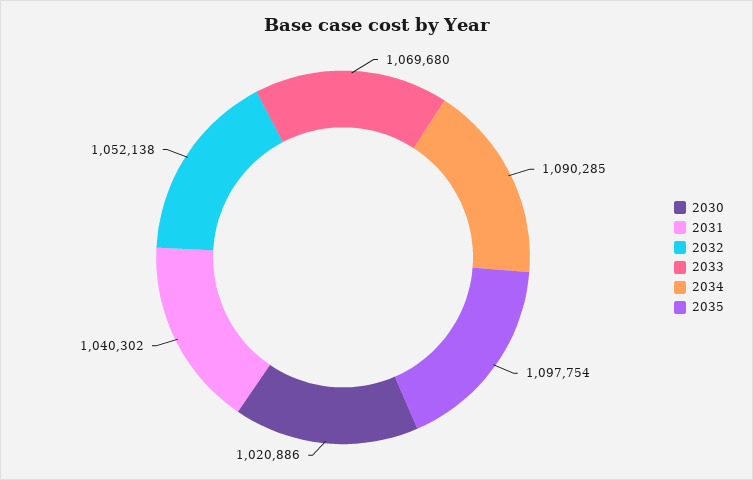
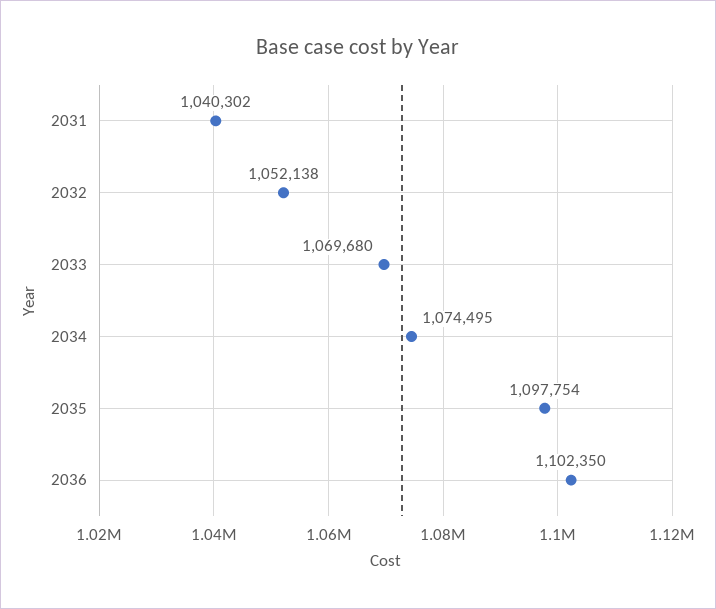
2030: 1020886 -> none
2034: 1090285 -> 1074495
2036: none -> 1102350

